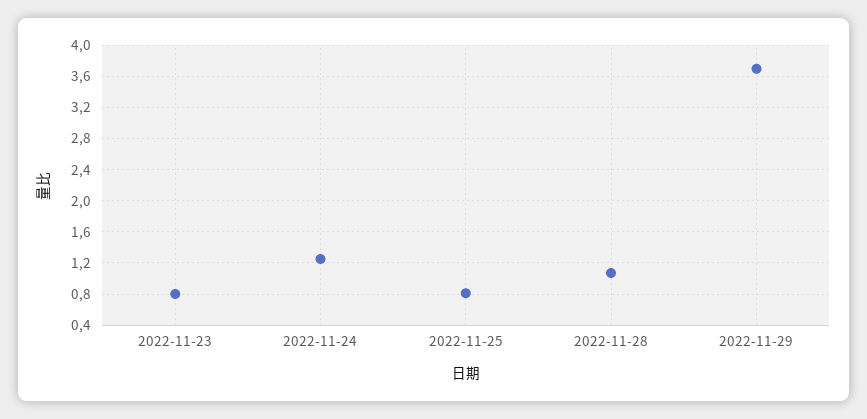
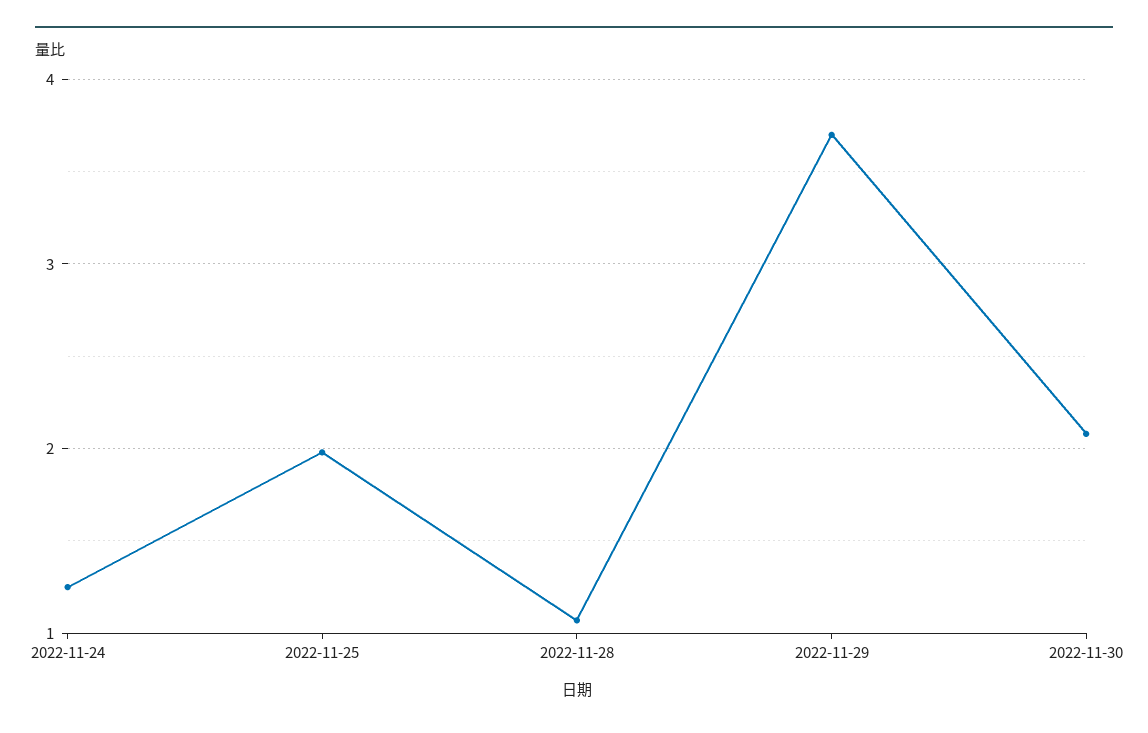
2022-11-23: 0.8 -> none
2022-11-25: 0.8 -> 2
2022-11-30: none -> 2.1

